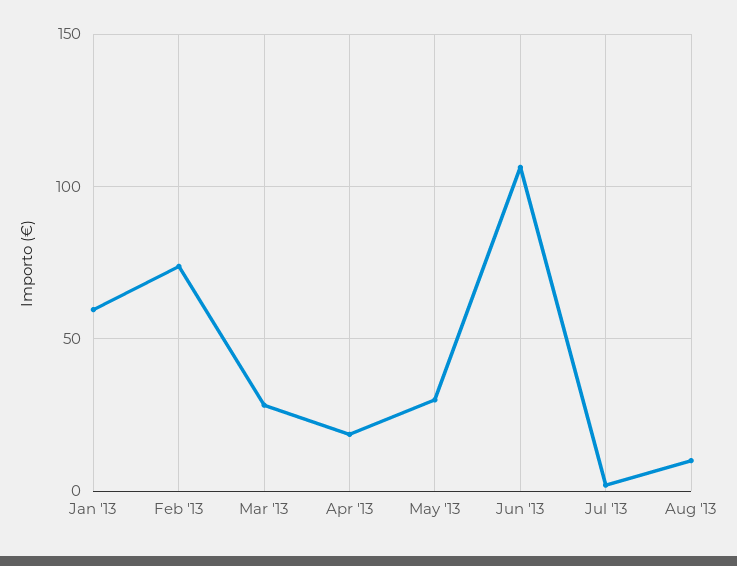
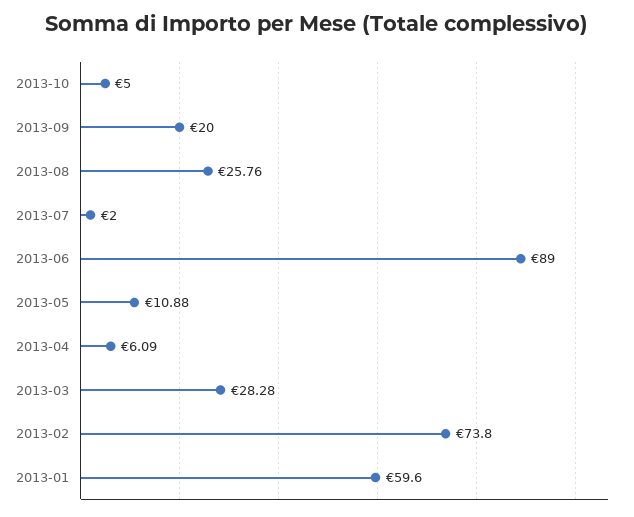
Apr '13: 20 -> 6.09
May '13: 30 -> 10.88
Jun '13: 105 -> 89
Aug '13: 10 -> 25.76
2013-10: none -> 5
2013-09: none -> 20

